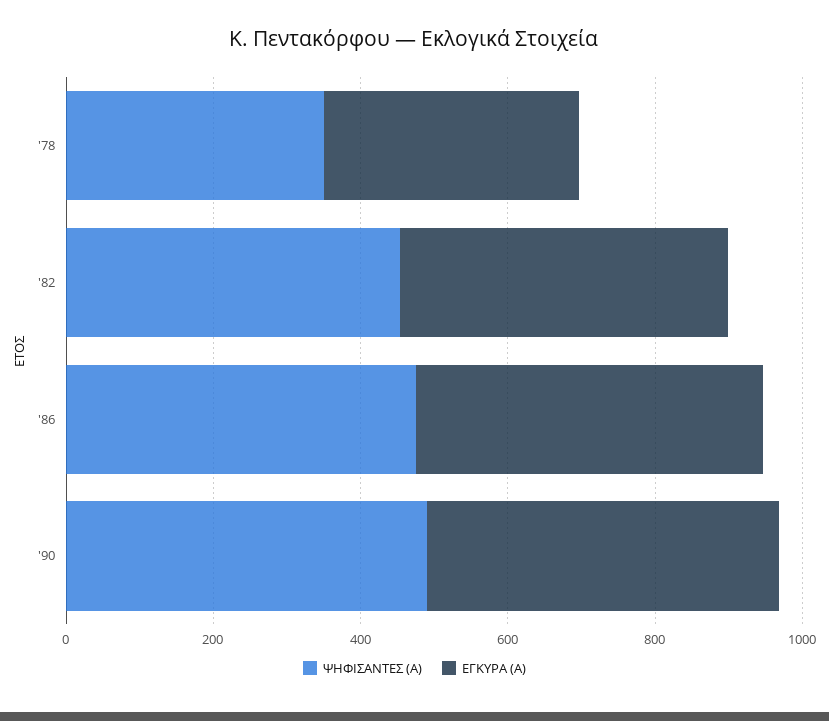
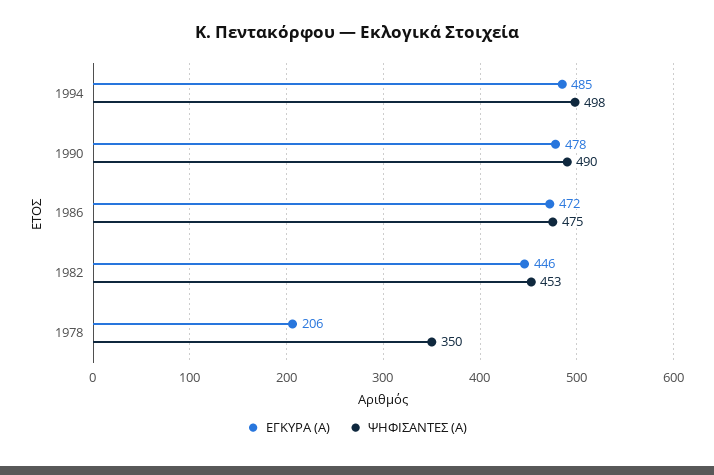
ΕΓΚΥΡΑ (Α), '78: 350 -> 206
ΕΓΚΥΡΑ (Α), 1994: none -> 485
ΨΗΦΙΣΑΝΤΕΣ (Α), 1994: none -> 498

